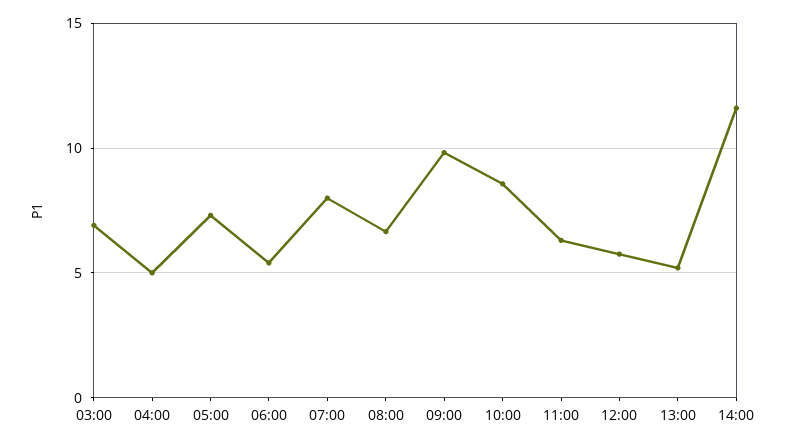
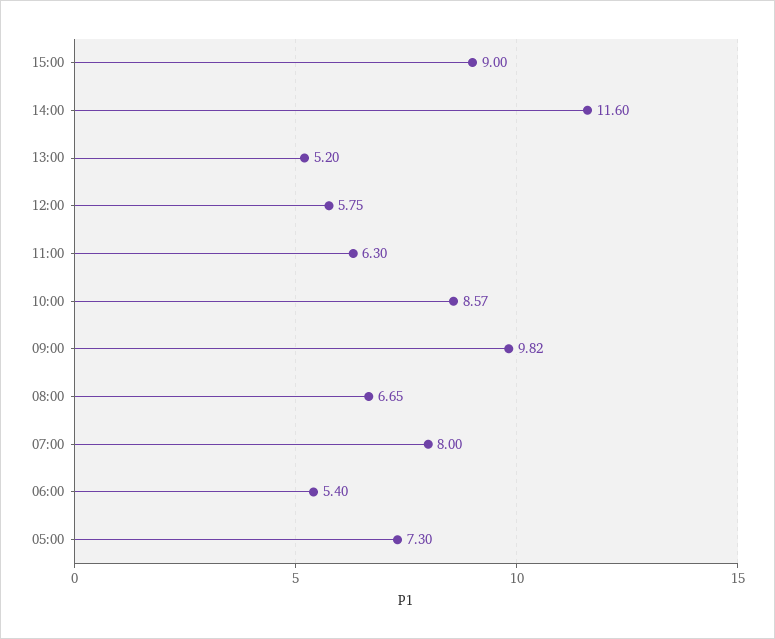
03:00: 7 -> none
04:00: 5 -> none
15:00: none -> 9

